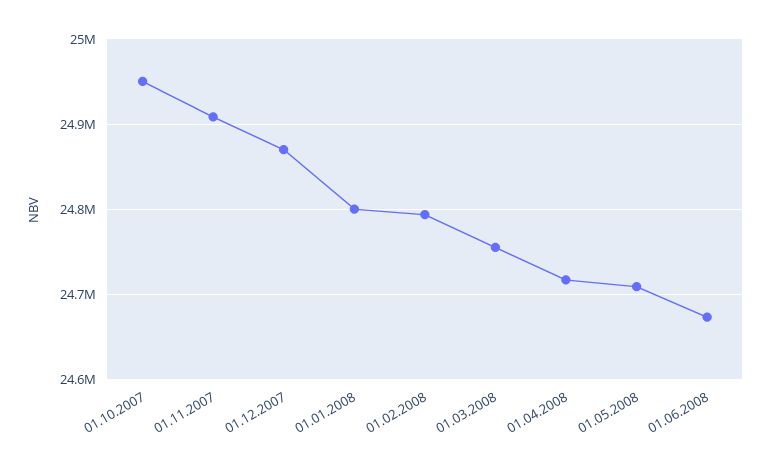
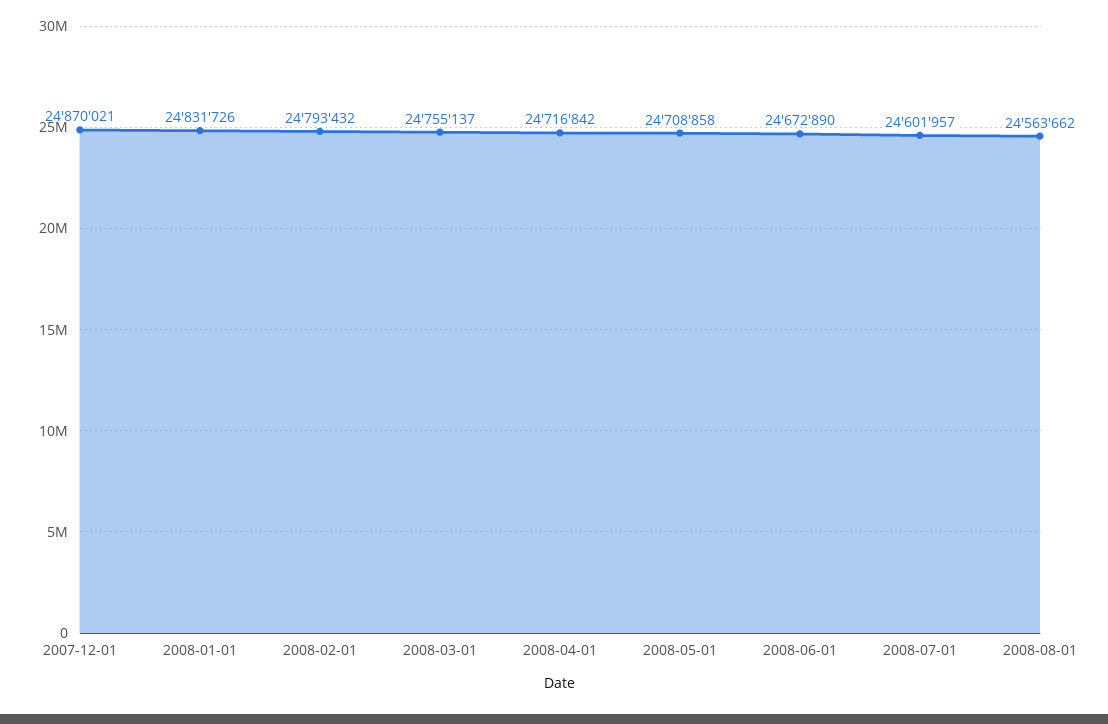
01.10.2007: 24950000 -> none
01.11.2007: 24910000 -> none
01.01.2008: 24800000 -> 24831726
2008-07-01: none -> 24601957
2008-08-01: none -> 24563662

